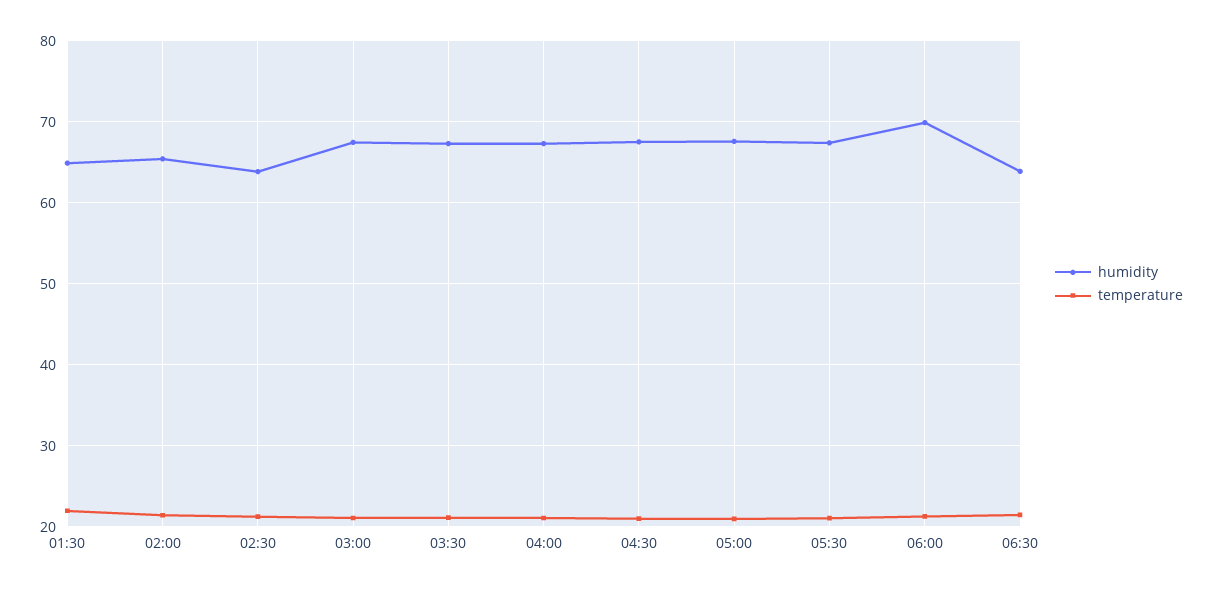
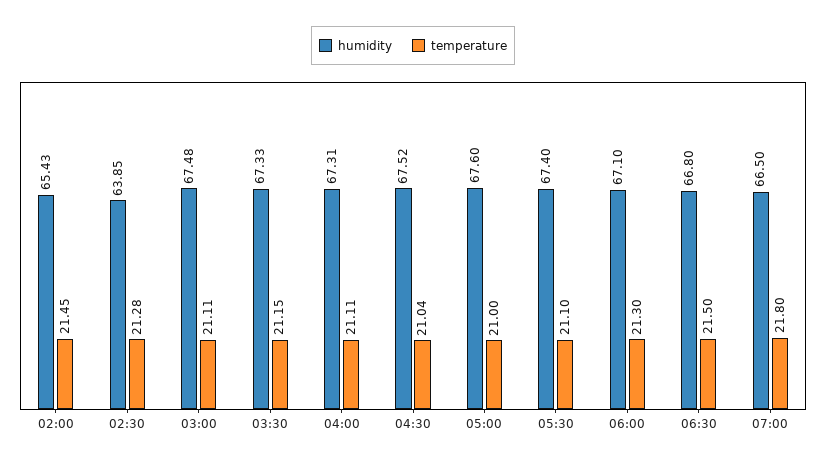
humidity, 01:30: 65 -> none
temperature, 01:30: 22 -> none
humidity, 06:00: 70 -> 67.1
humidity, 06:30: 64 -> 66.8
humidity, 07:00: none -> 66.5
temperature, 07:00: none -> 21.8

